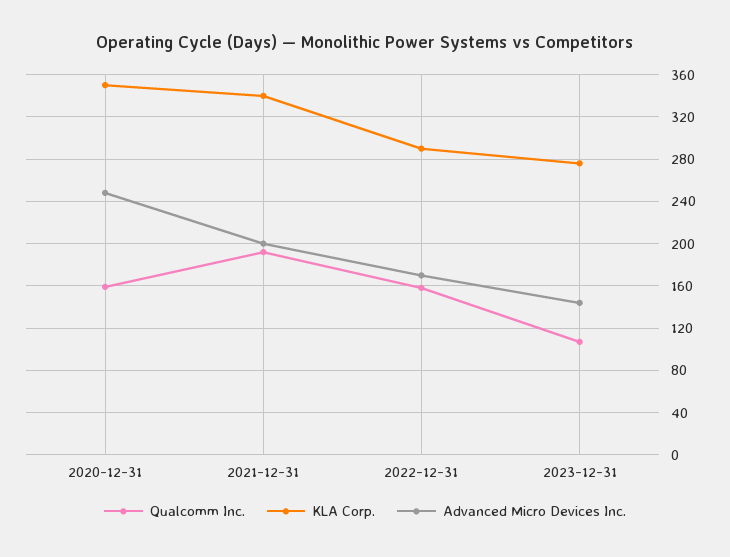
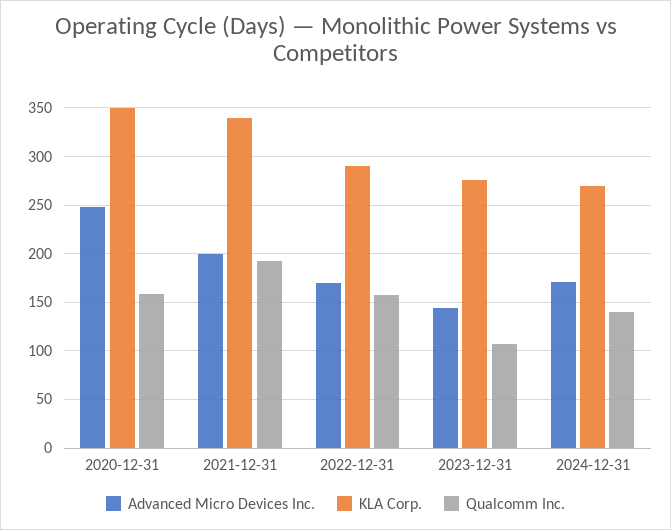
Advanced Micro Devices Inc., 2024-12-31: none -> 170
KLA Corp., 2024-12-31: none -> 270
Qualcomm Inc., 2024-12-31: none -> 140

